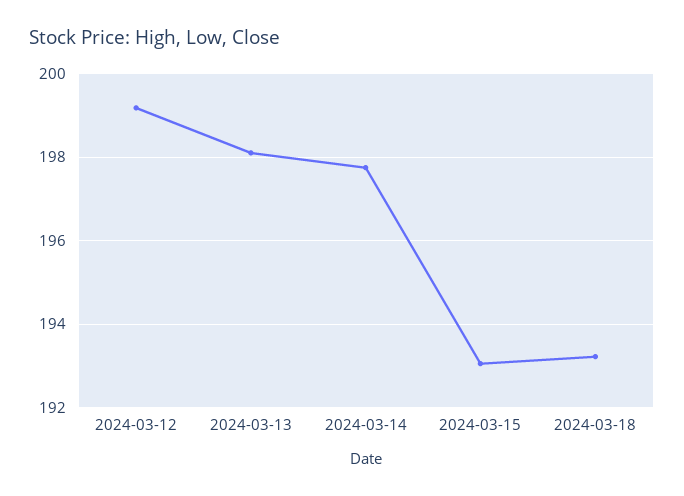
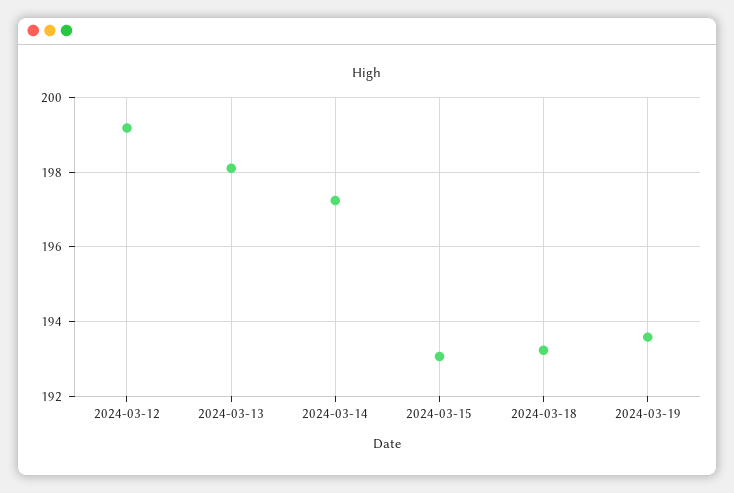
2024-03-14: 197.8 -> 197.2
2024-03-19: none -> 193.6

